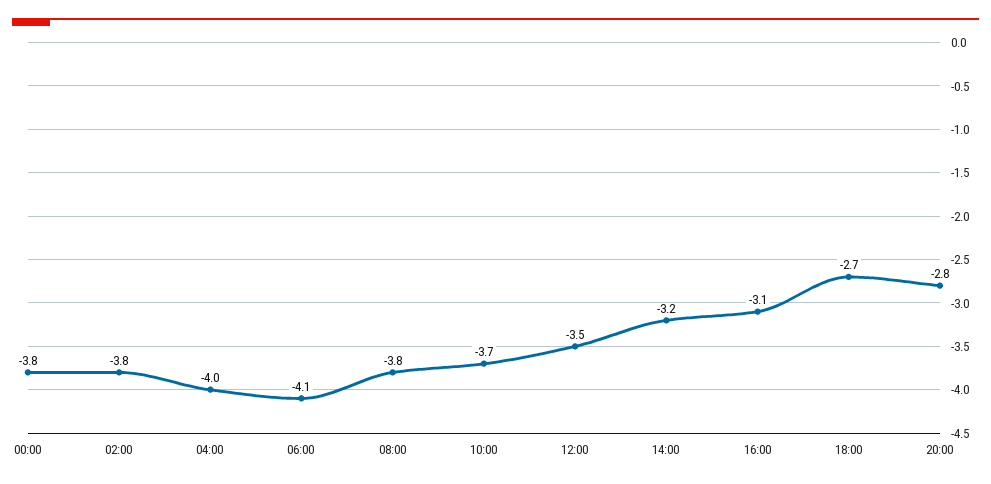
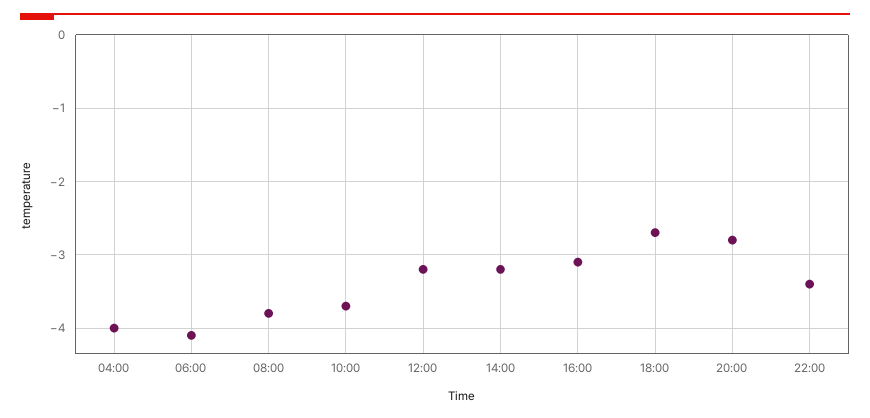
00:00: -3.8 -> none
02:00: -3.8 -> none
12:00: -3.5 -> -3.2
22:00: none -> -3.4

